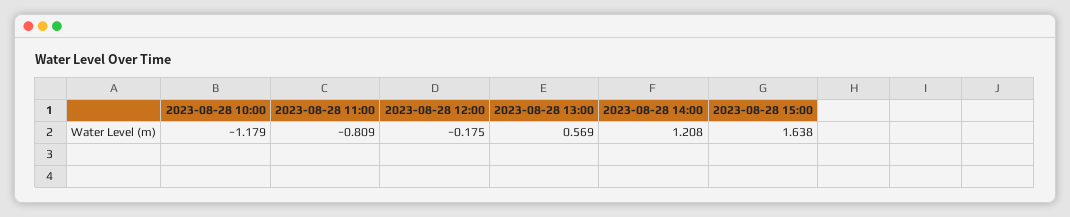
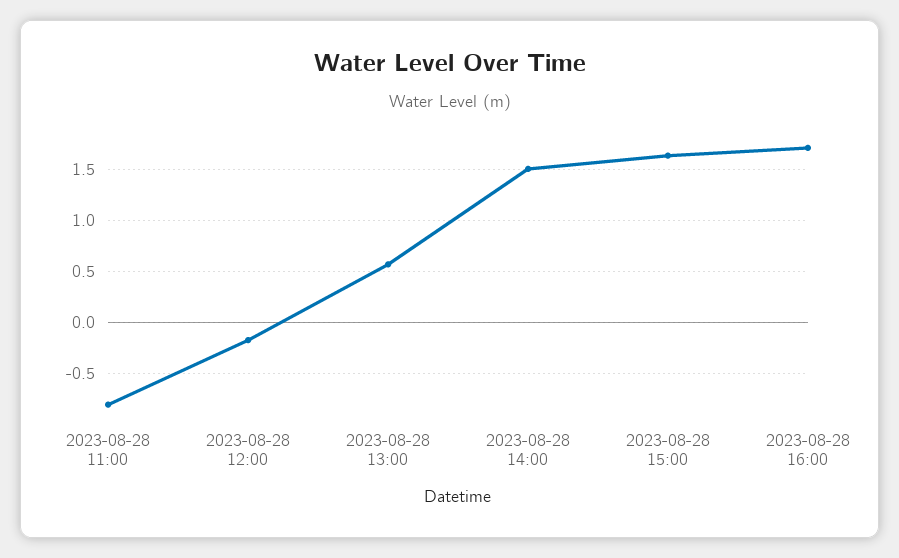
2023-08-28 10:00: -1.179 -> none
2023-08-28 14:00: 1.208 -> 1.5
2023-08-28 16:00: none -> 1.7

